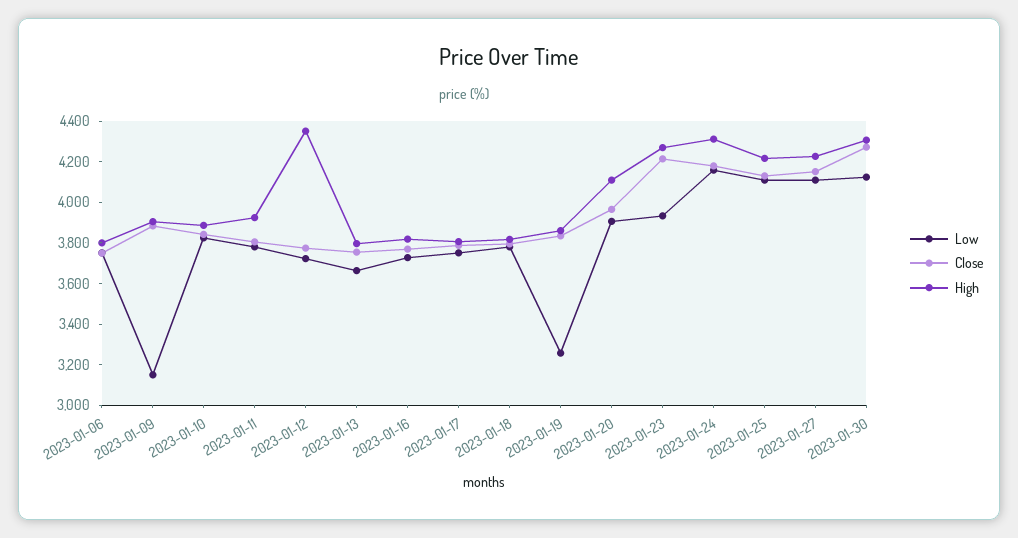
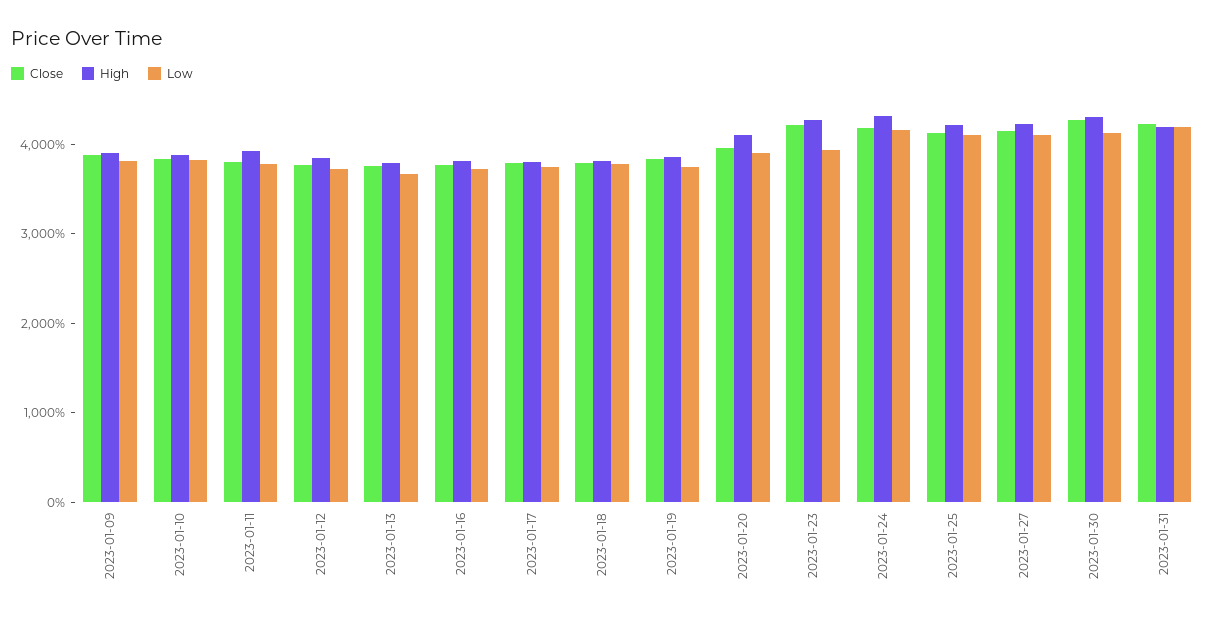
Low, 2023-01-06: 3750 -> none
Close, 2023-01-06: 3750 -> none
High, 2023-01-06: 3800 -> none
Low, 2023-01-09: 3150 -> 3800
High, 2023-01-12: 4350 -> 3800
Low, 2023-01-19: 3250 -> 3800
Close, 2023-01-31: none -> 4200
High, 2023-01-31: none -> 4200
Low, 2023-01-31: none -> 4200

